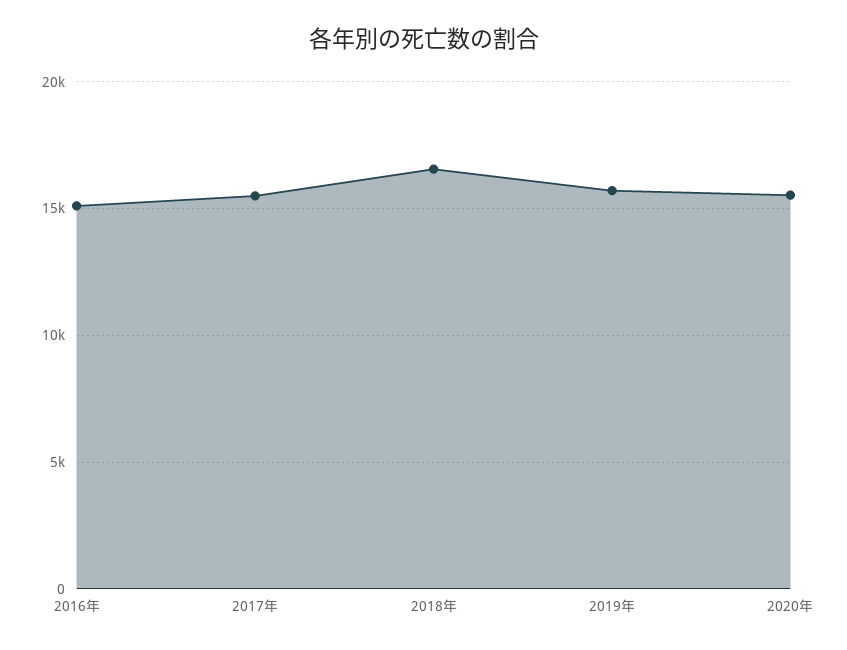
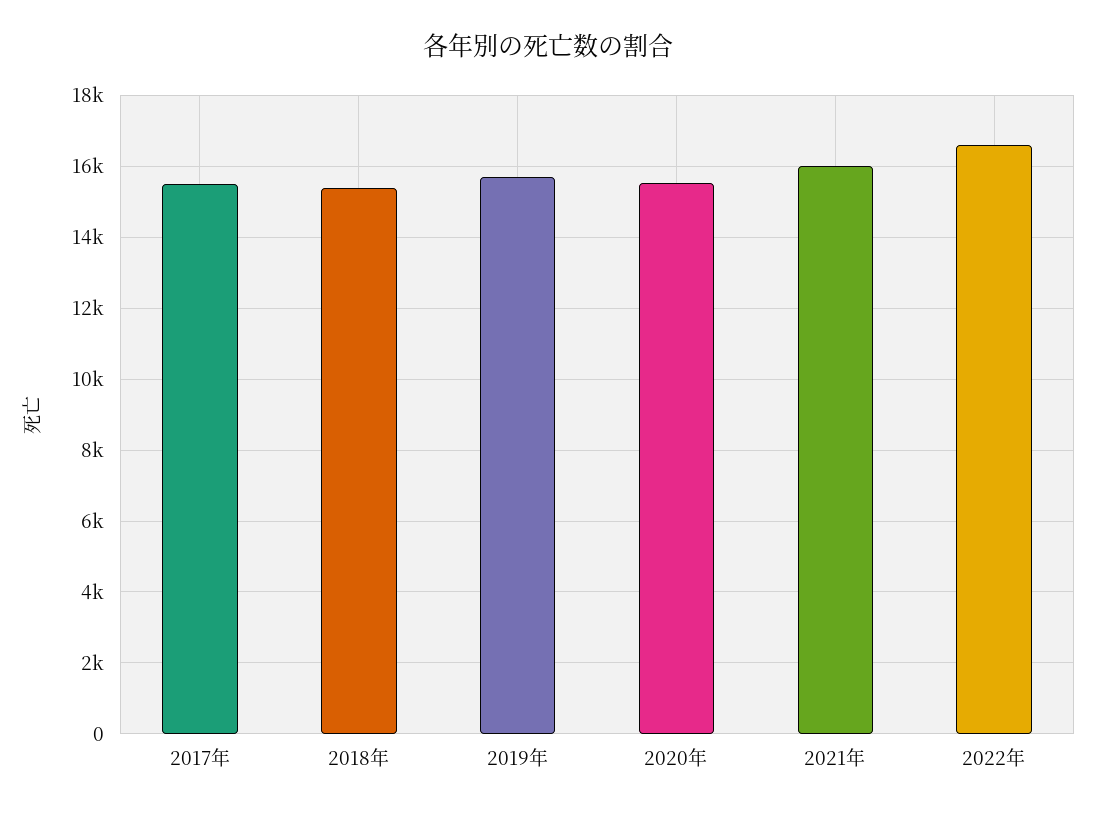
2016年: 15000 -> none
2018年: 16500 -> 15400
2021年: none -> 16000
2022年: none -> 16600

